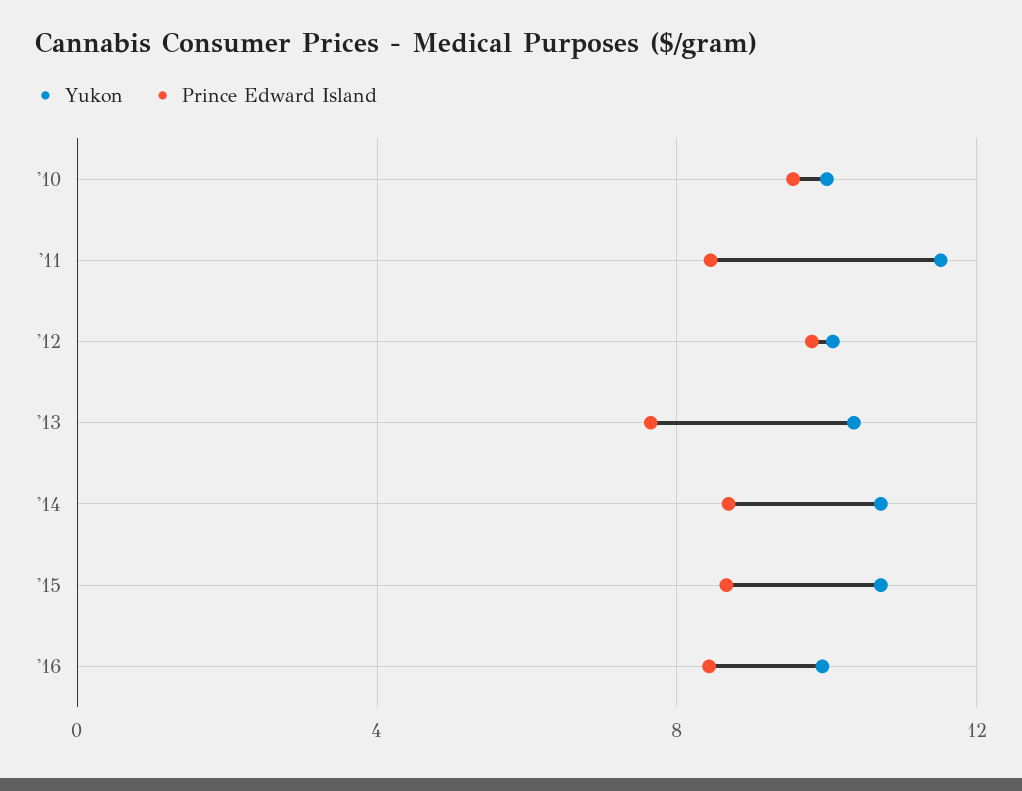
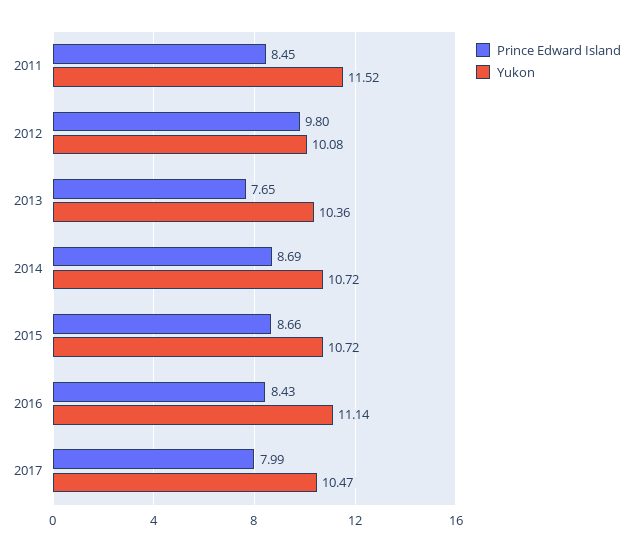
Yukon, '10: 10 -> none
Prince Edward Island, '10: 9.5 -> none
Yukon, '16: 10 -> 11.14
Prince Edward Island, 2017: none -> 7.99
Yukon, 2017: none -> 10.47

